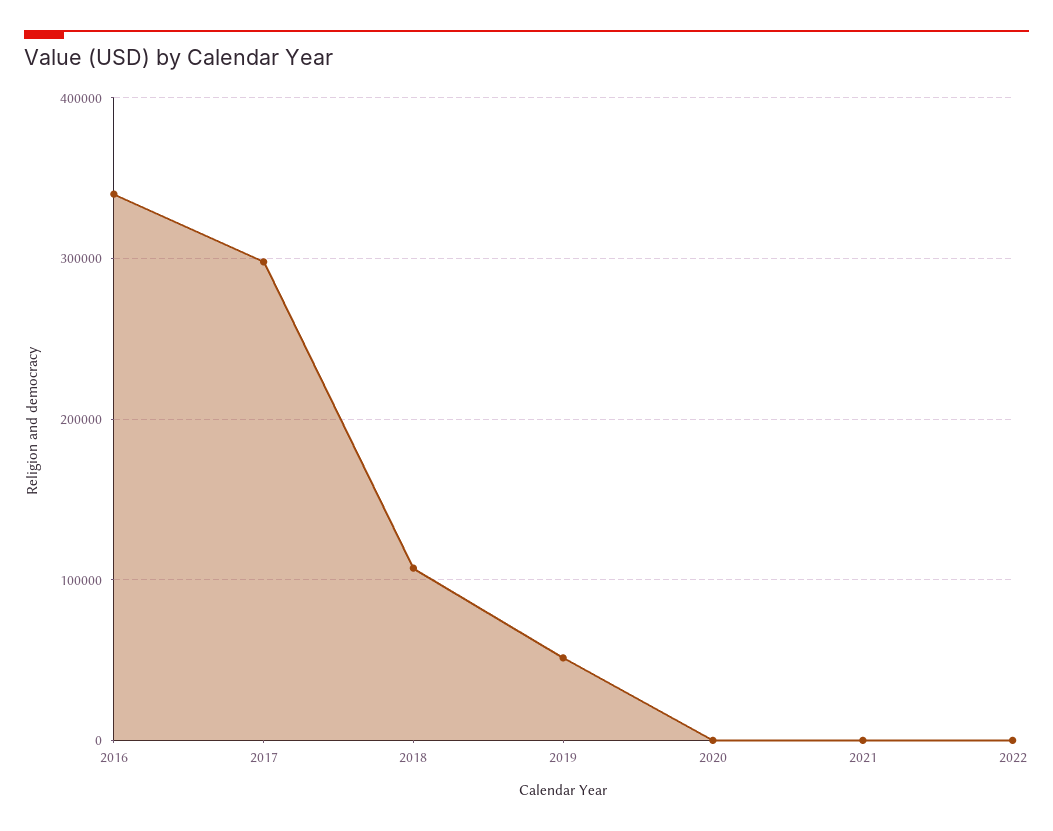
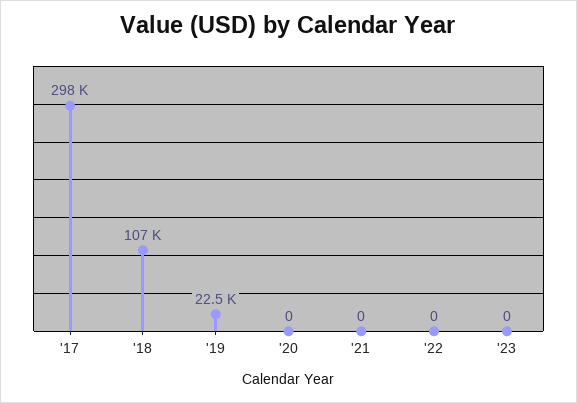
2016: 340000 -> none
2019: 50000 -> 22500
'23: none -> 0

